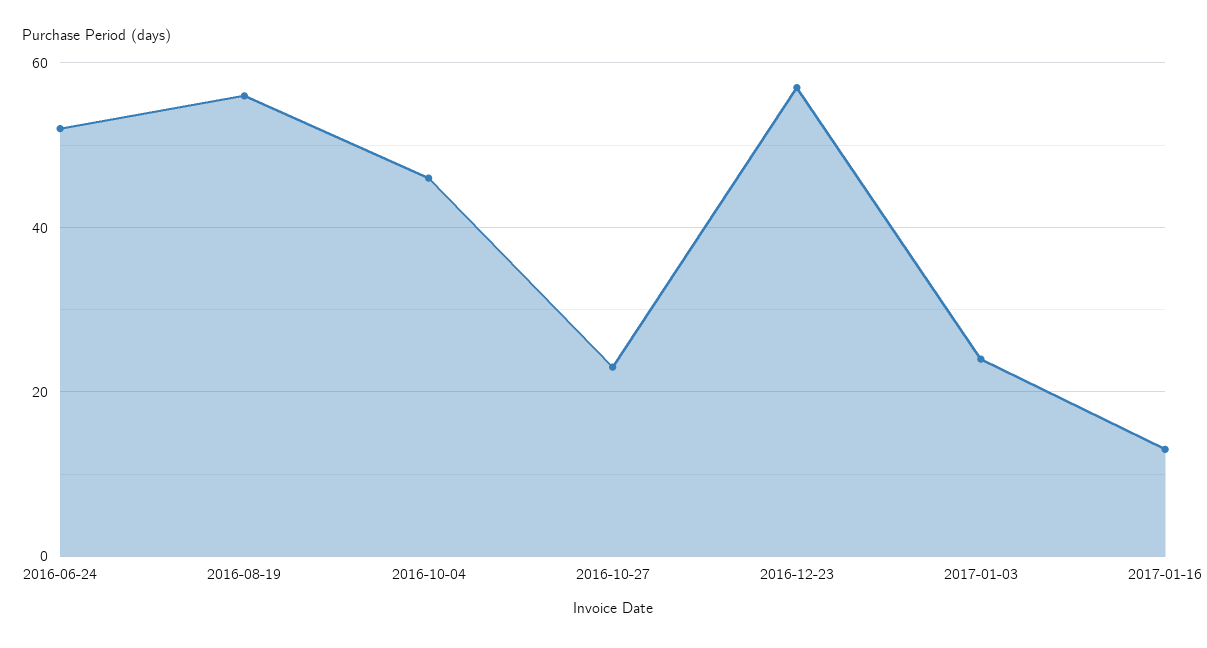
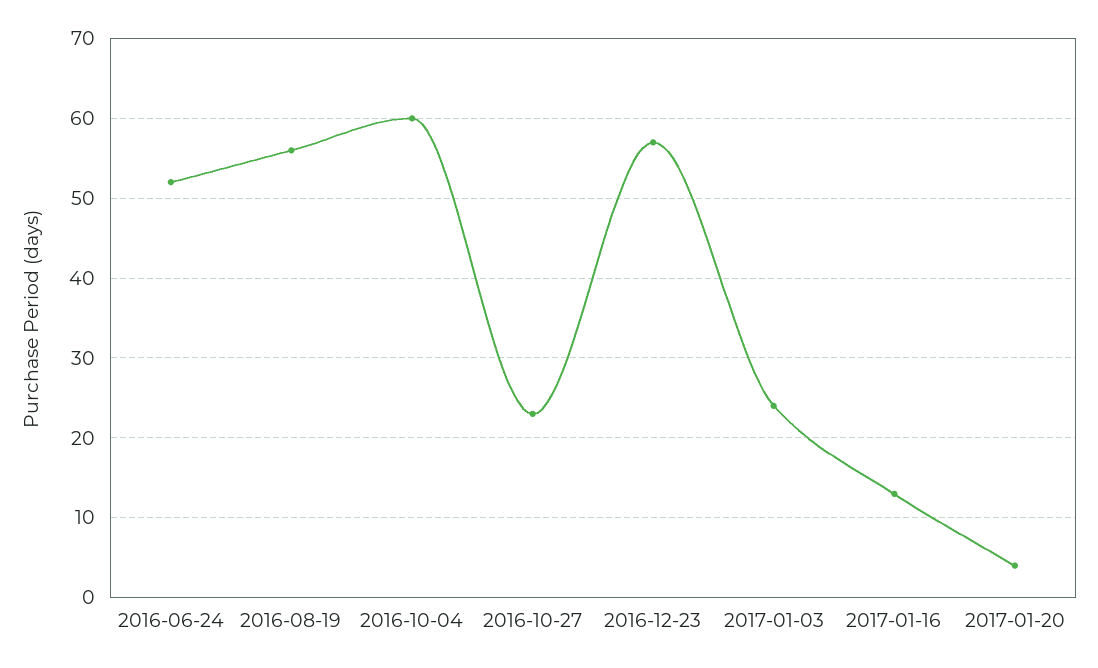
2016-10-04: 45 -> 60
2017-01-20: none -> 4

